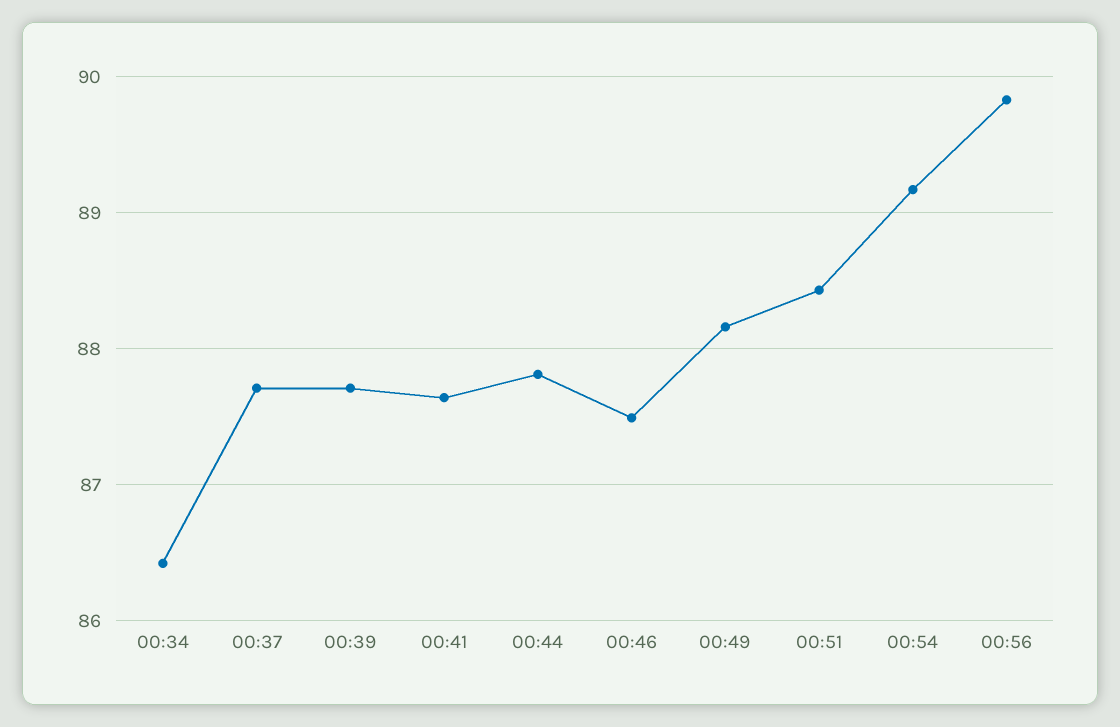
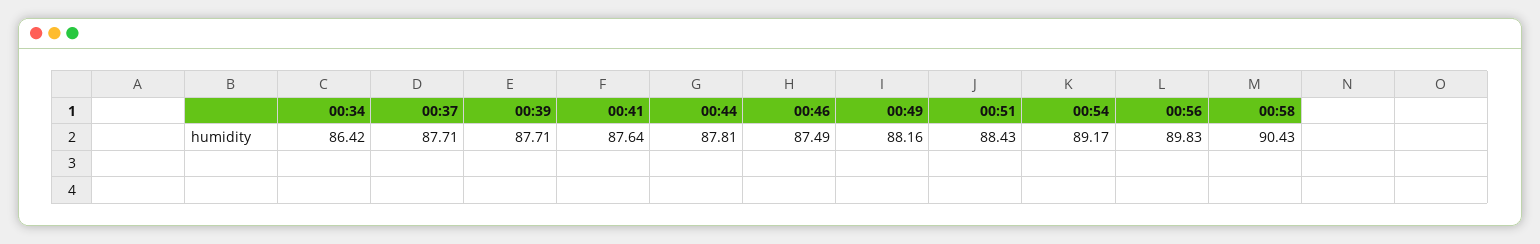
00:58: none -> 90.43

